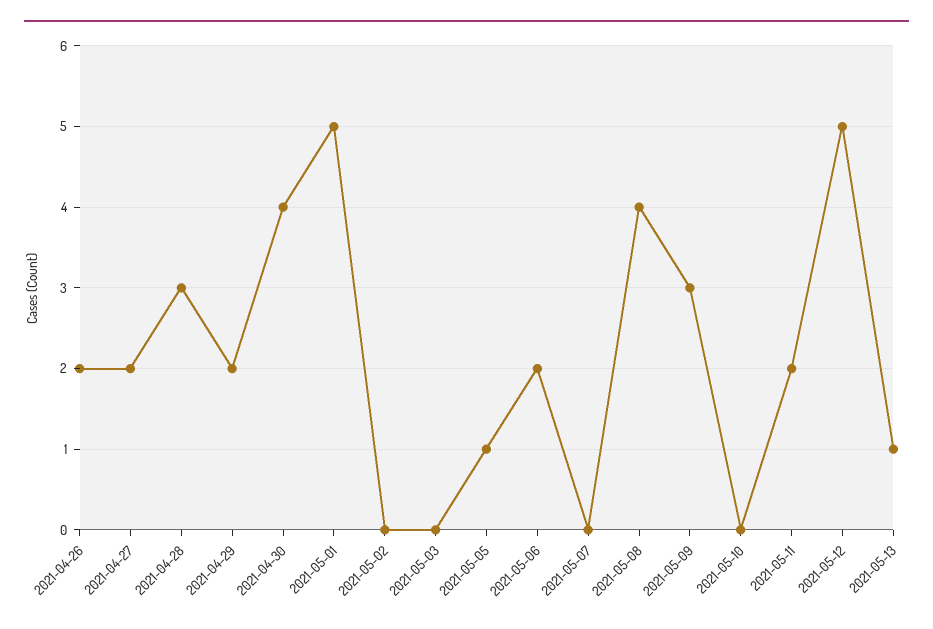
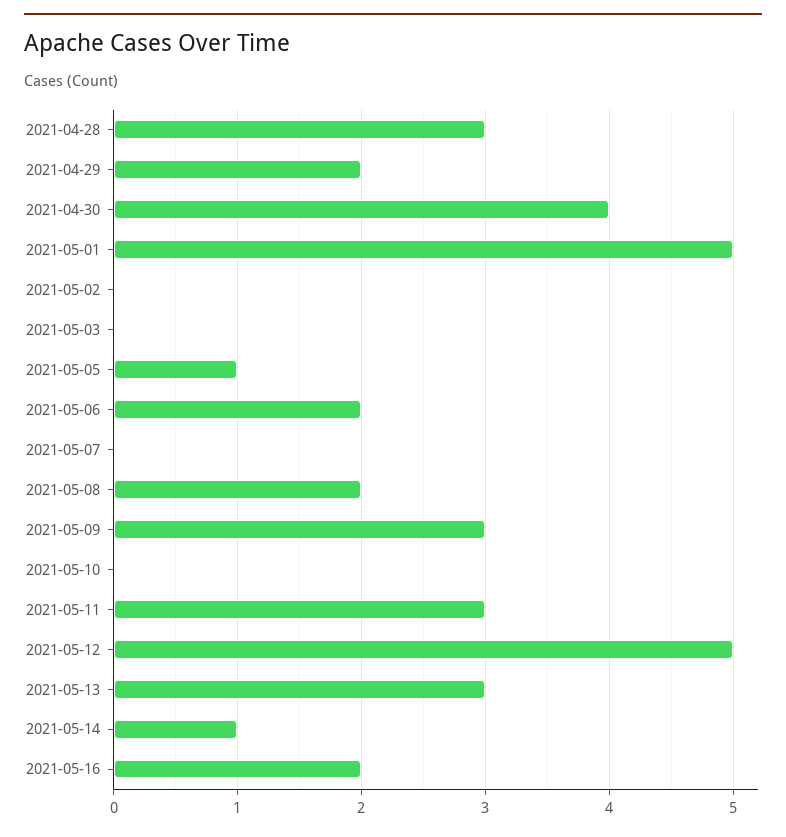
2021-04-26: 2 -> none
2021-04-27: 2 -> none
2021-05-08: 4 -> 2
2021-05-11: 2 -> 3
2021-05-13: 1 -> 3
2021-05-14: none -> 1
2021-05-16: none -> 2

